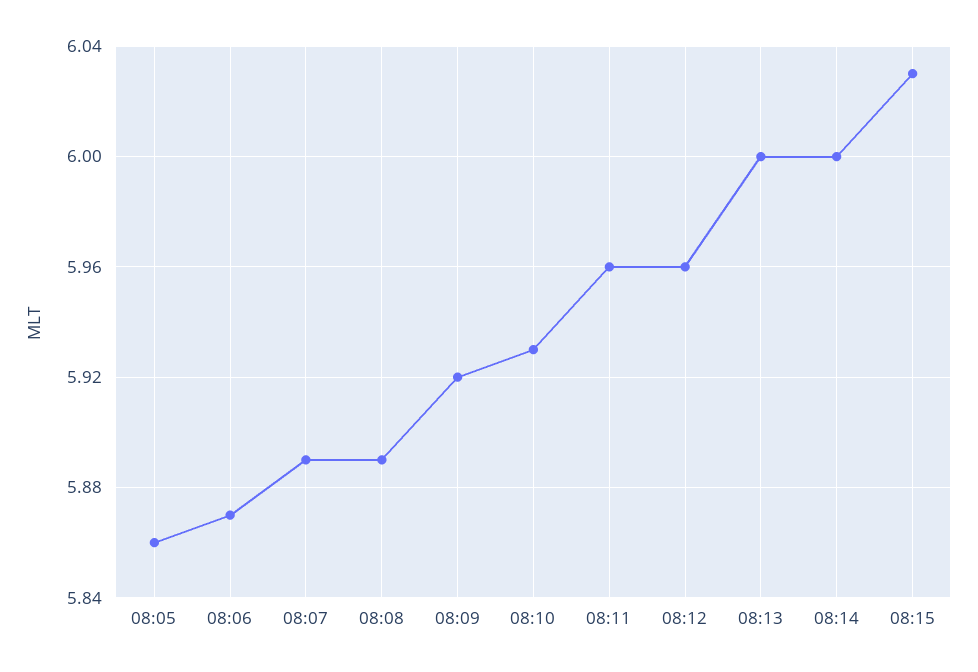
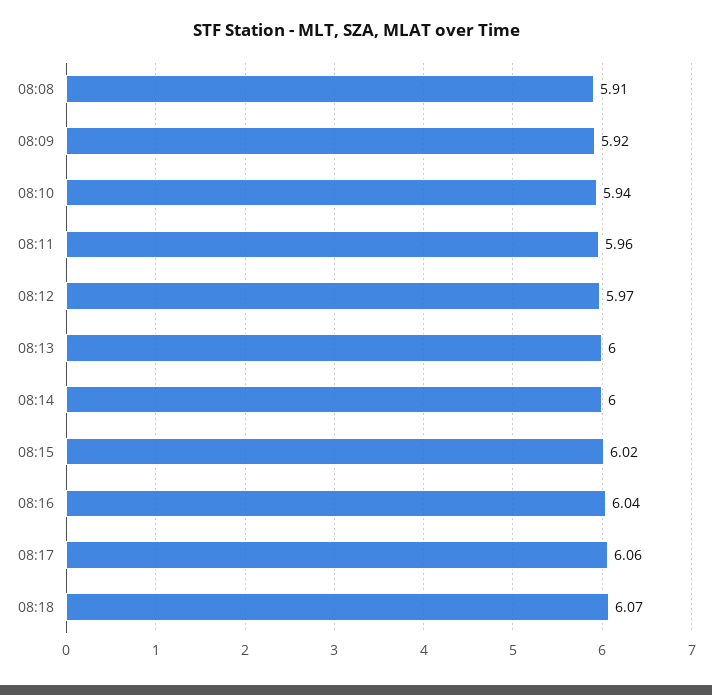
08:05: 5.86 -> none
08:06: 5.87 -> none
08:07: 5.89 -> none
08:08: 5.89 -> 5.91
08:10: 5.93 -> 5.94
08:12: 5.96 -> 5.97
08:15: 6.03 -> 6.02
08:16: none -> 6.04
08:17: none -> 6.06
08:18: none -> 6.07

